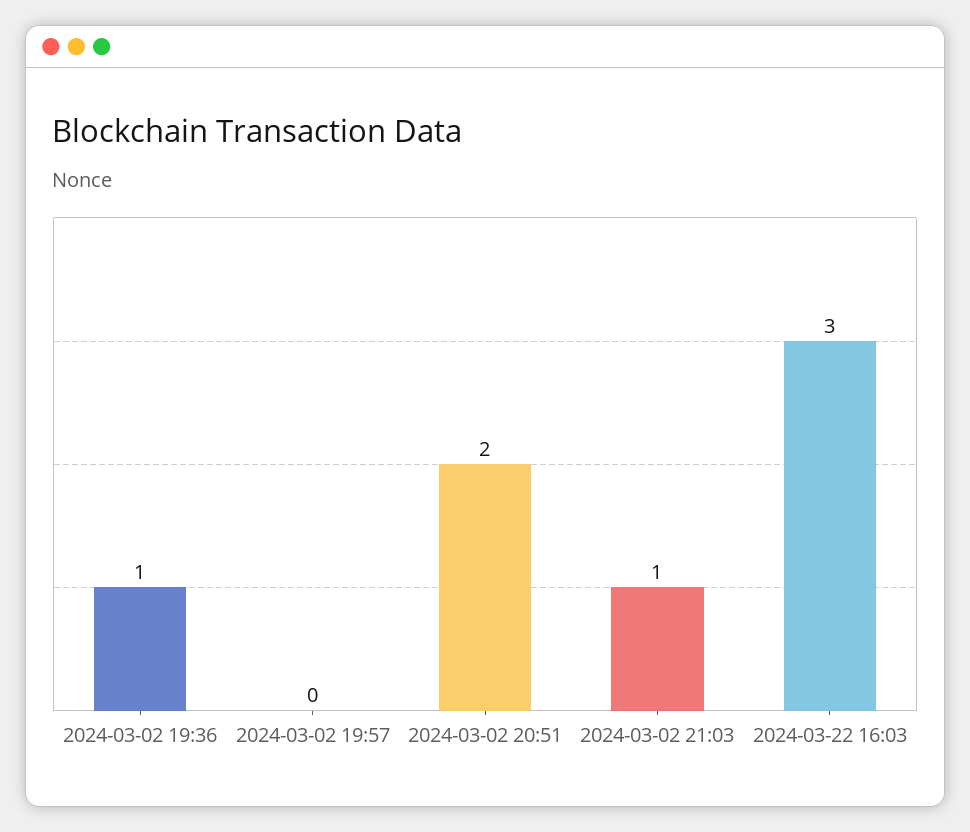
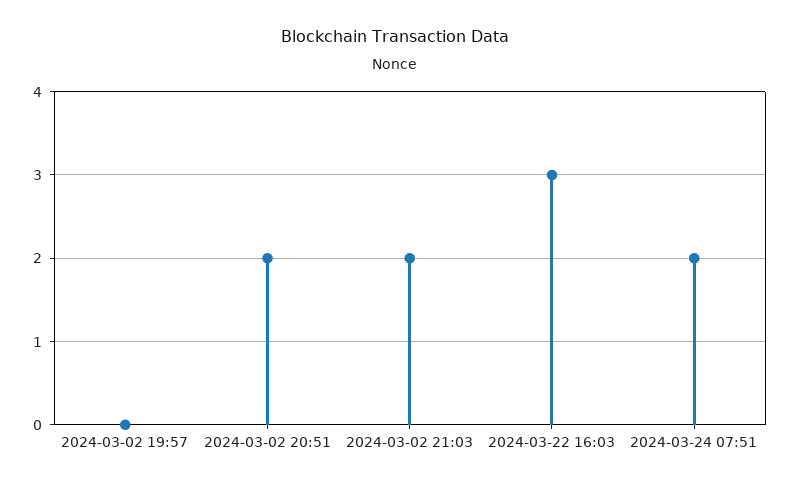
2024-03-02 19:36: 1 -> none
2024-03-02 21:03: 1 -> 2
2024-03-24 07:51: none -> 2

